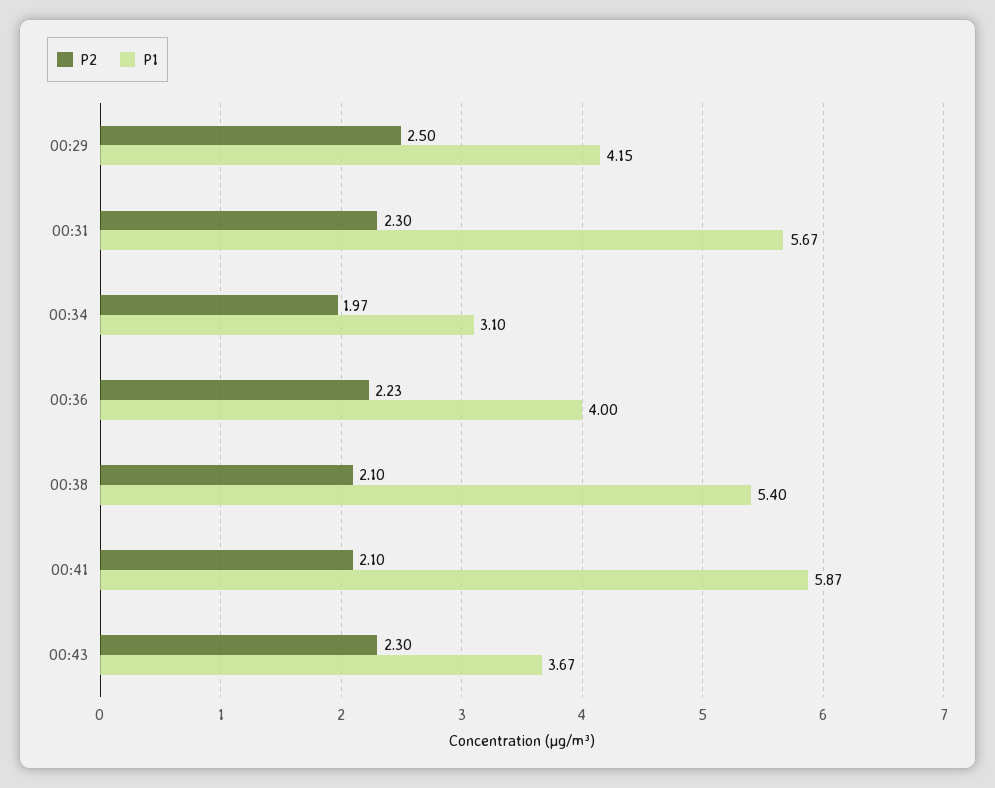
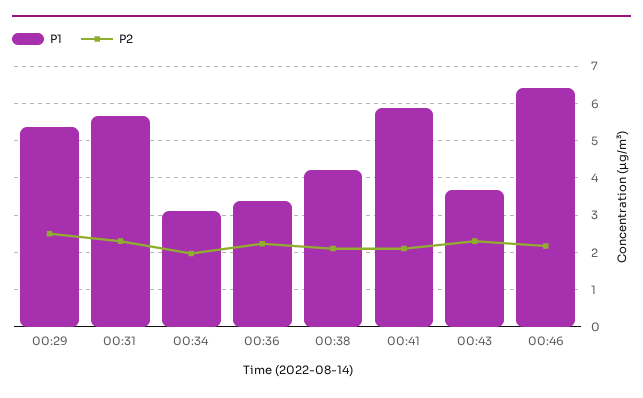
P1, 00:29: 4.15 -> 5.4
P1, 00:36: 4 -> 3.4
P1, 00:38: 5.4 -> 4.2
P1, 00:46: none -> 6.4
P2, 00:46: none -> 2.2

